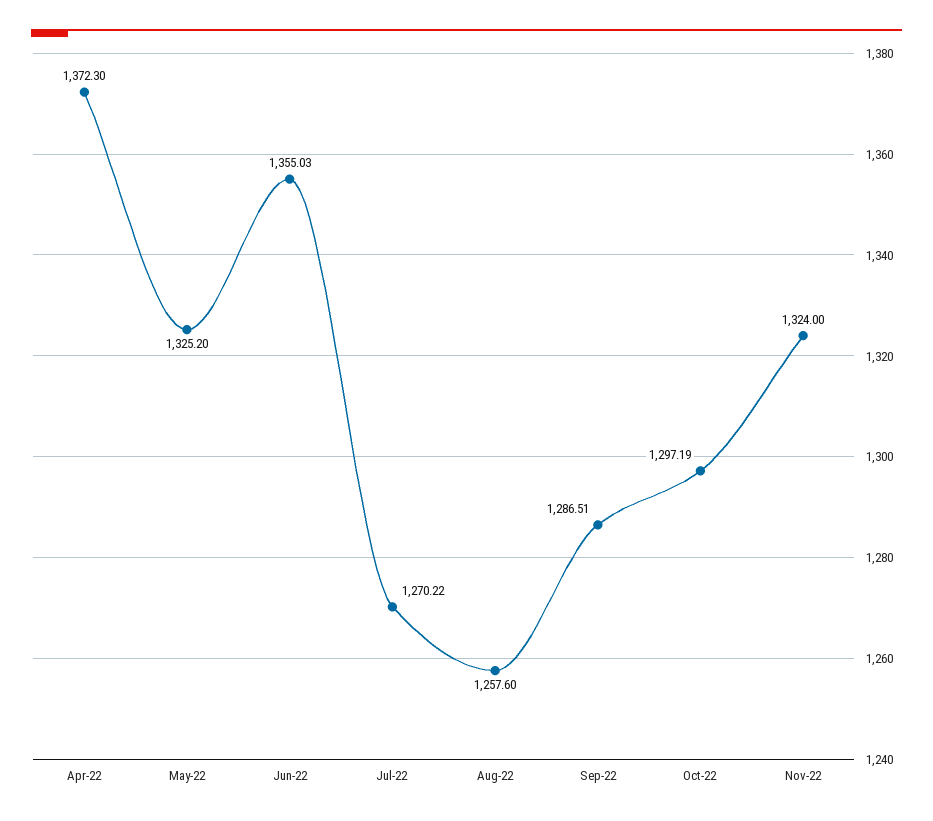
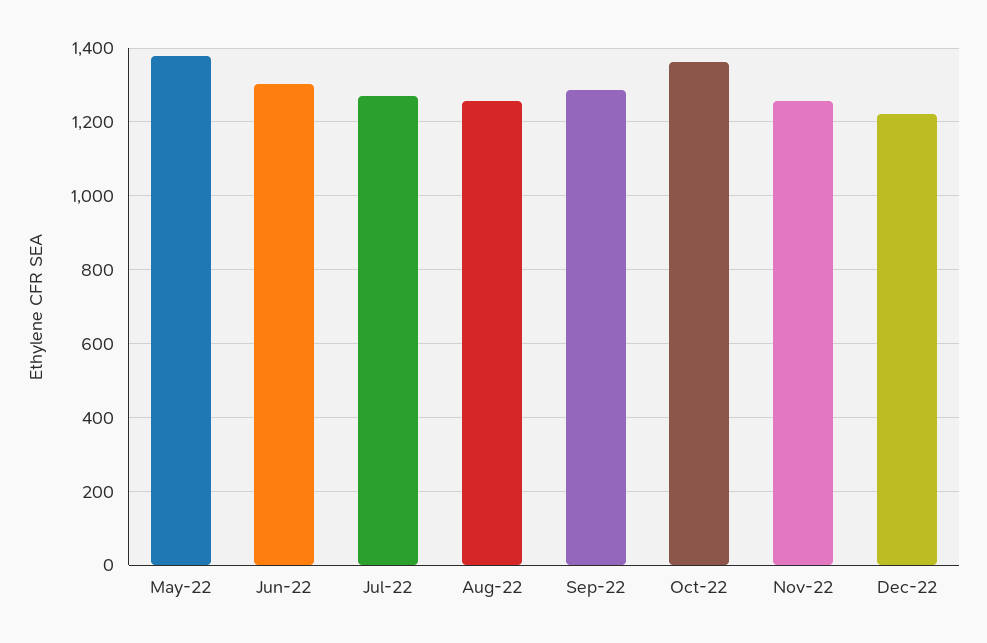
Apr-22: 1372.3 -> none
May-22: 1325.2 -> 1380
Jun-22: 1355.03 -> 1300
Oct-22: 1297.19 -> 1360
Nov-22: 1324 -> 1260
Dec-22: none -> 1220

